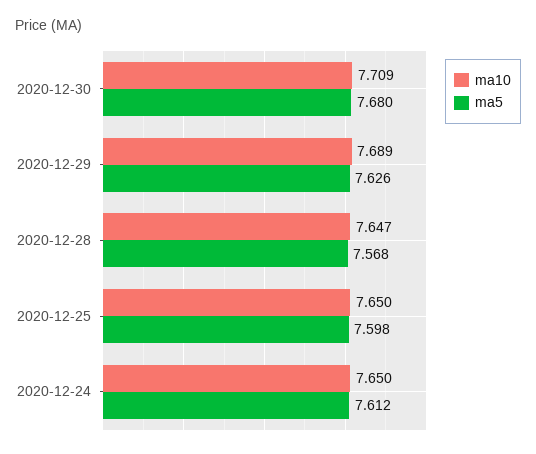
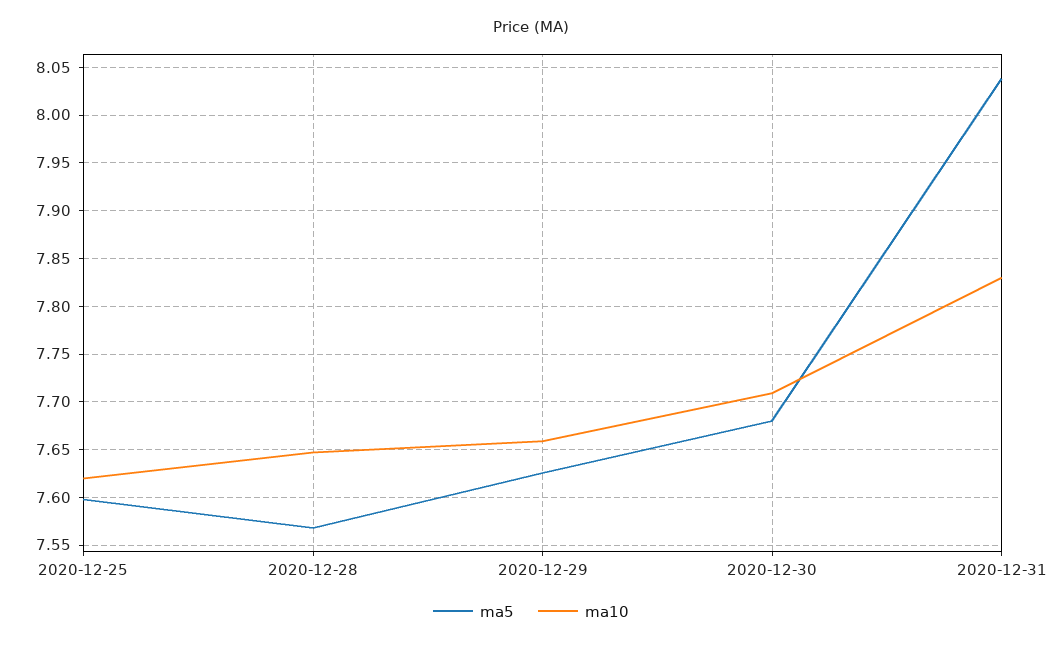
ma10, 2020-12-29: 7.689 -> 7.66
ma10, 2020-12-25: 7.65 -> 7.62
ma10, 2020-12-24: 7.65 -> none
ma5, 2020-12-24: 7.612 -> none
ma5, 2020-12-31: none -> 8.04
ma10, 2020-12-31: none -> 7.83

